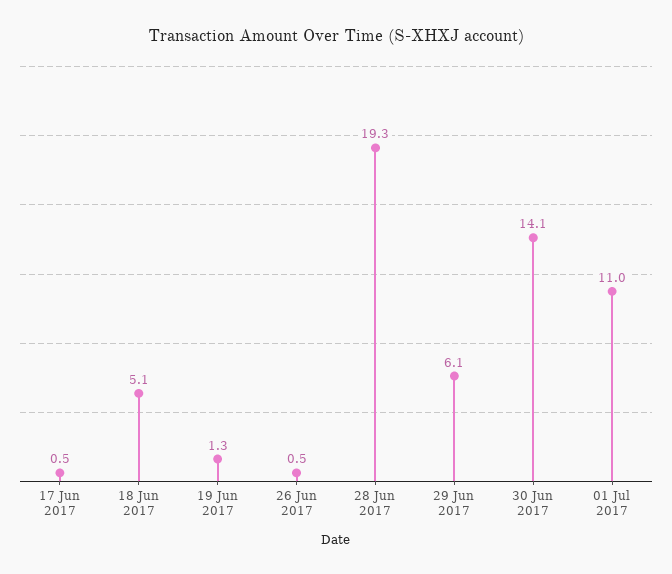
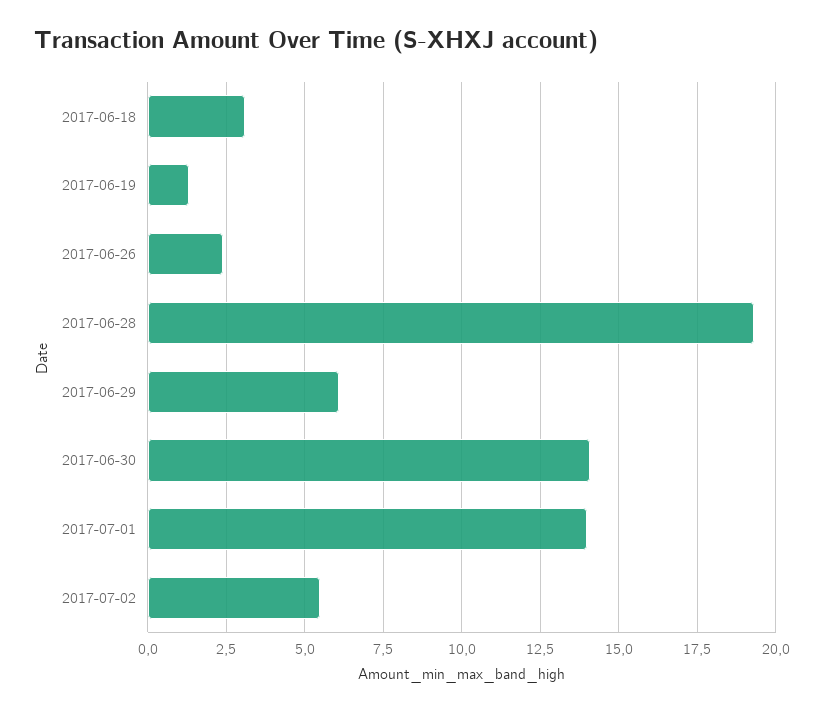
17 Jun 2017: 0.5 -> none
18 Jun 2017: 5.1 -> 3
26 Jun 2017: 0.5 -> 2.5
01 Jul 2017: 11 -> 14
2017-07-02: none -> 5.5

